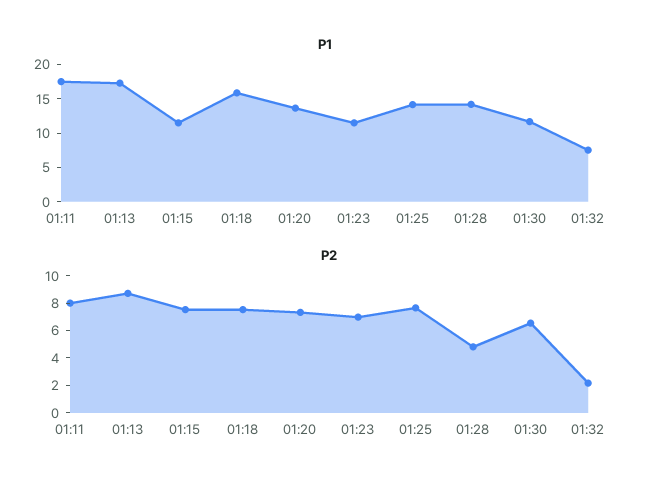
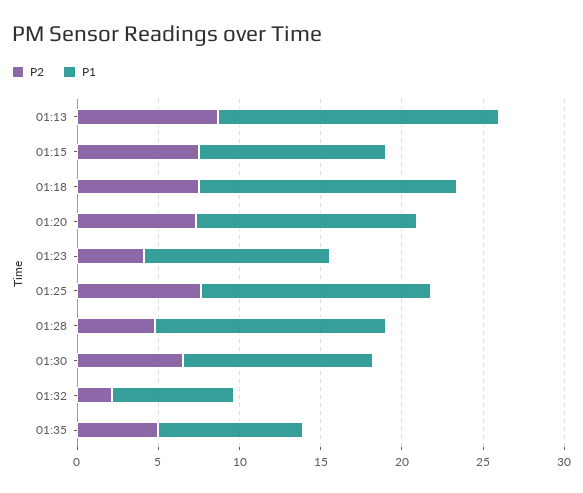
P1, 01:11: 17.5 -> none
P2, 01:11: 8 -> none
P2, 01:23: 7 -> 4
P2, 01:35: none -> 5
P1, 01:35: none -> 9

